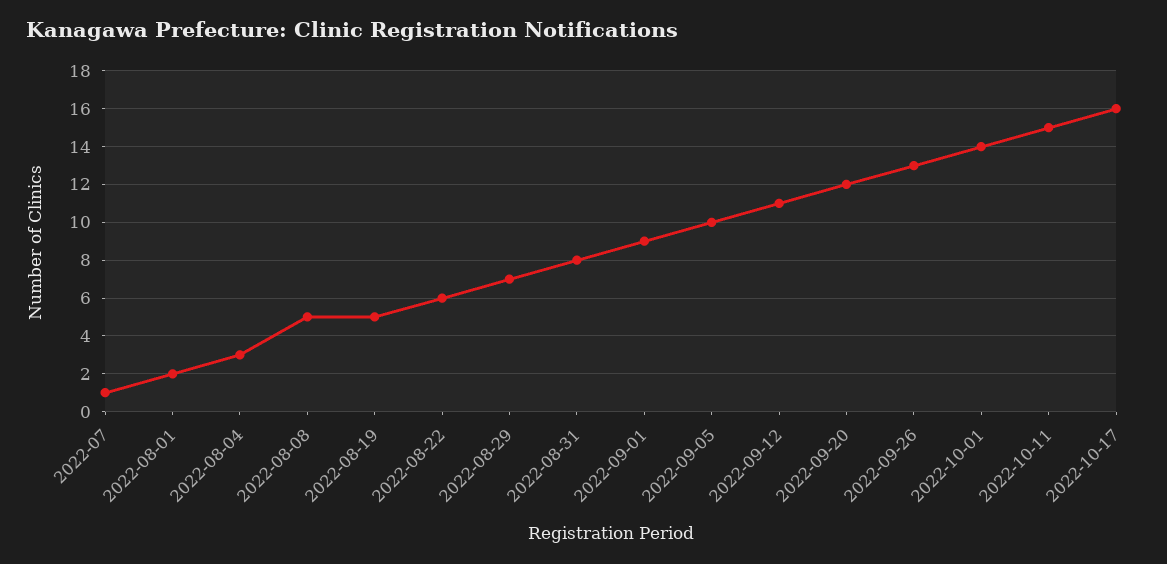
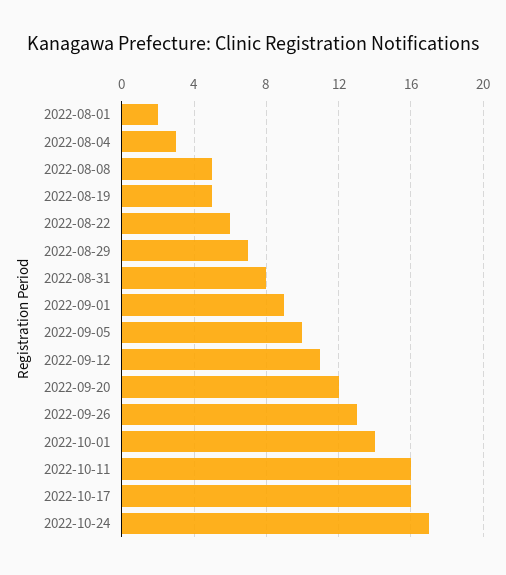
2022-07: 1 -> none
2022-10-11: 15 -> 16
2022-10-24: none -> 17

